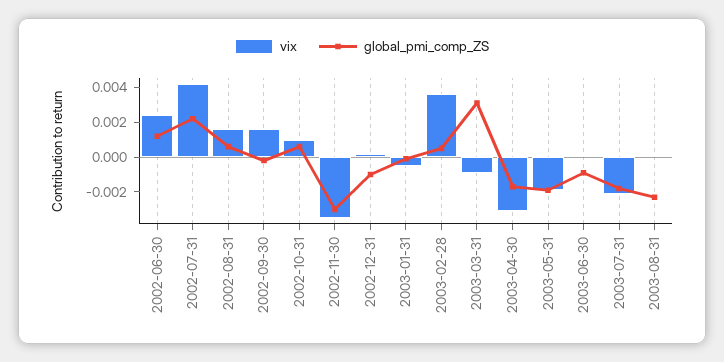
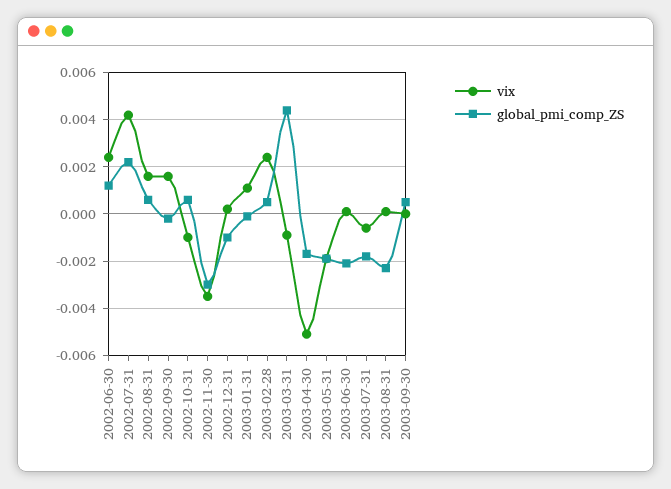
vix, 2002-10-31: 0.001 -> -0.001
vix, 2003-01-31: -0.0005 -> 0.001
vix, 2003-02-28: 0.0035 -> 0.0025
global_pmi_comp_ZS, 2003-03-31: 0.003 -> 0.0045
vix, 2003-04-30: -0.003 -> -0.005
global_pmi_comp_ZS, 2003-06-30: -0.001 -> -0.002
vix, 2003-07-31: -0.002 -> -0.0005
vix, 2003-09-30: none -> 0
global_pmi_comp_ZS, 2003-09-30: none -> 0.0005

